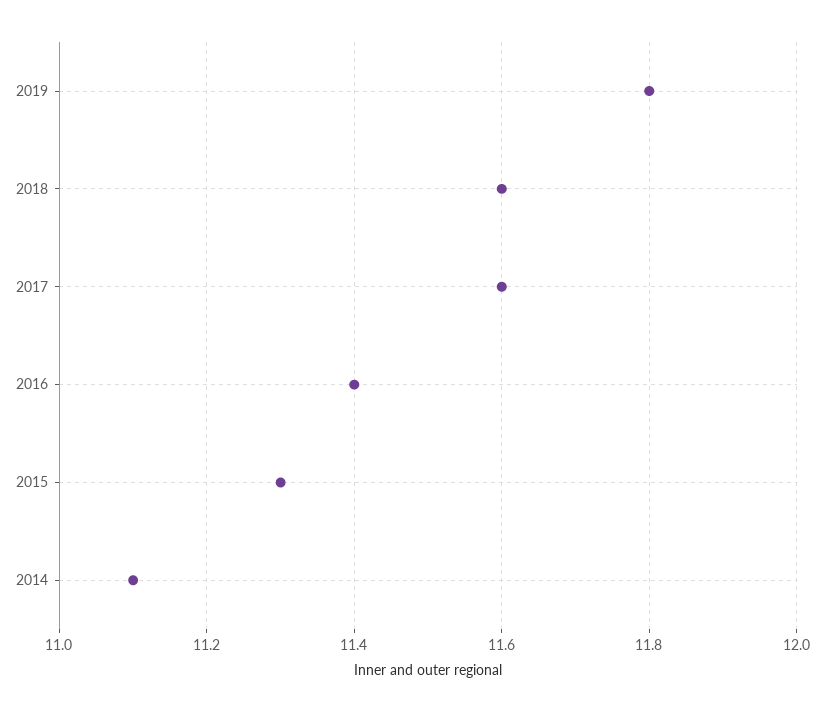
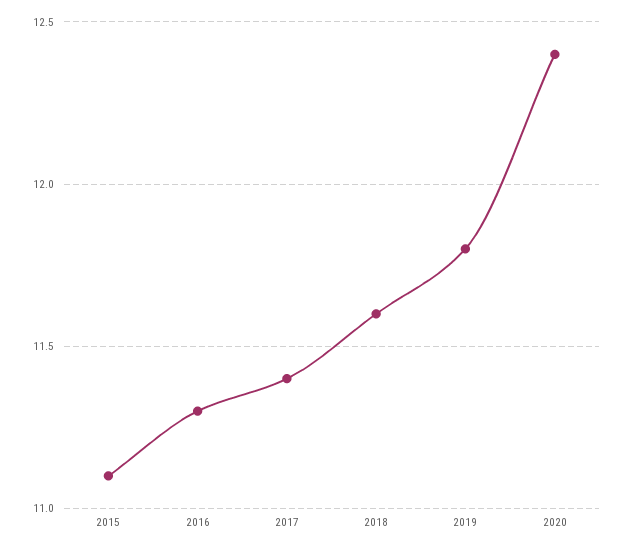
2017: 11.6 -> 11.4
2016: 11.4 -> 11.3
2015: 11.3 -> 11.1
2014: 11.1 -> none
2020: none -> 12.4

